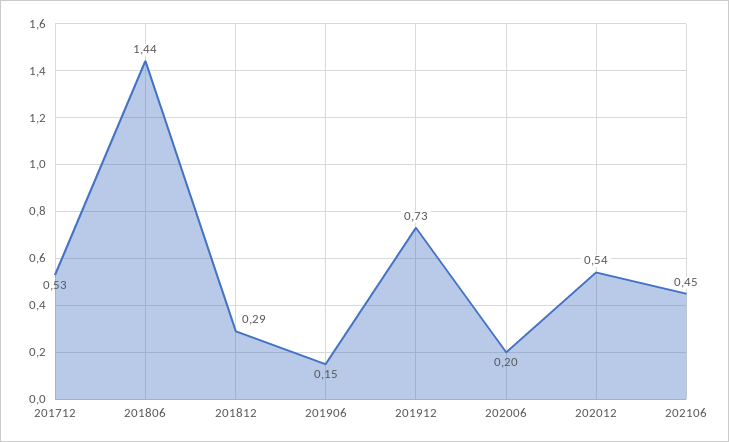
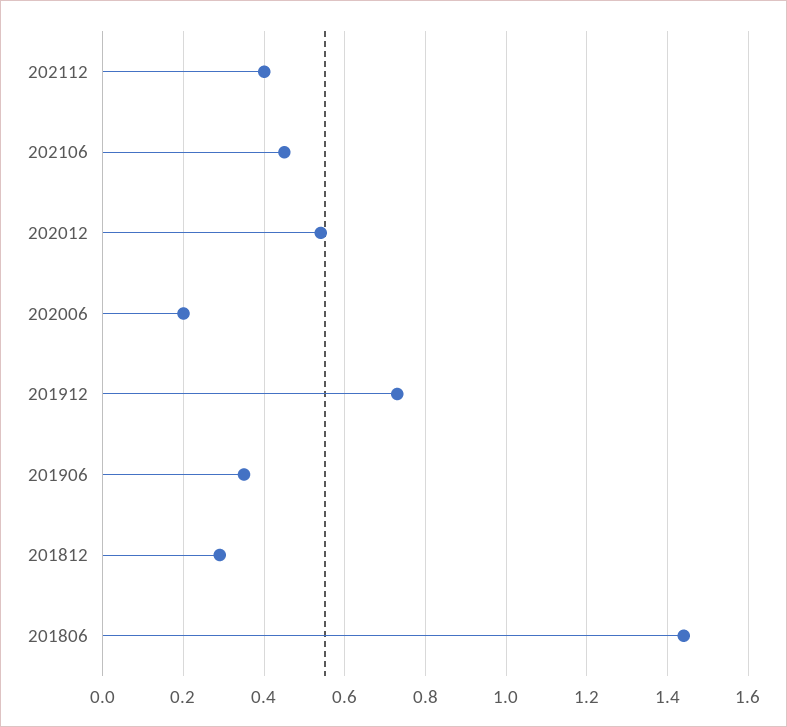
201712: 0.53 -> none
201906: 0.15 -> 0.35
202112: none -> 0.4

